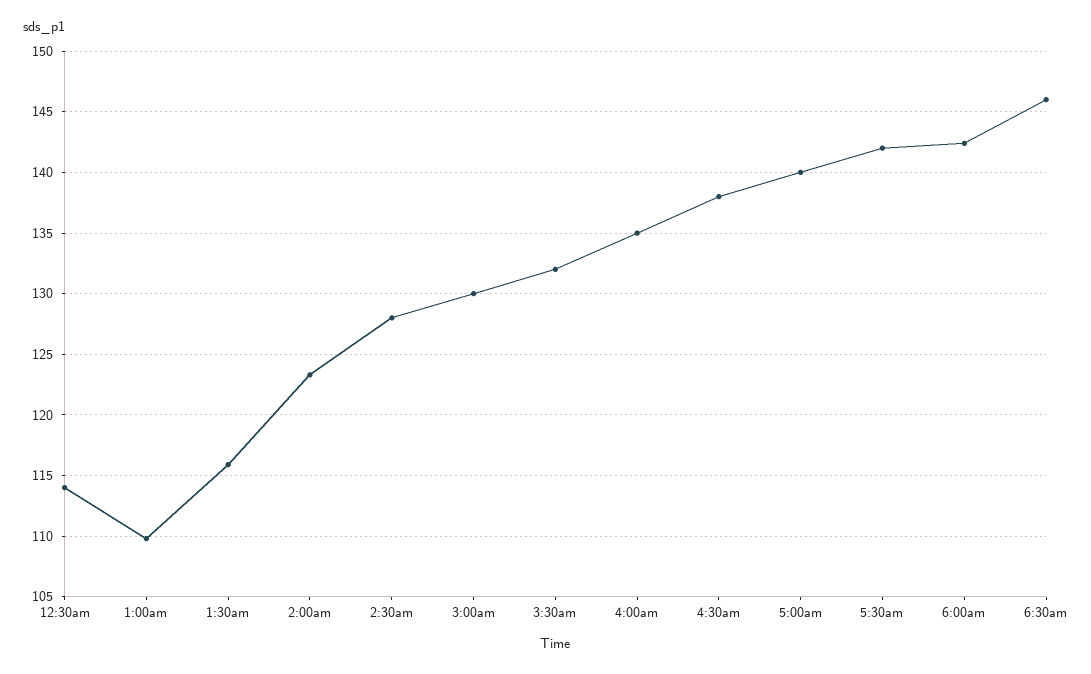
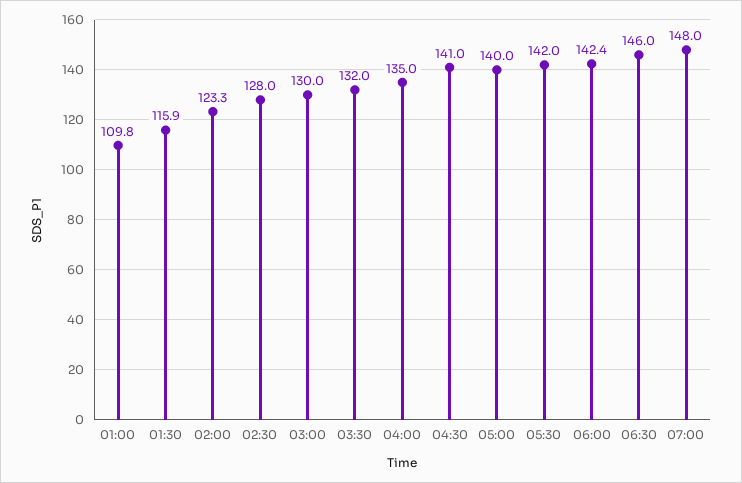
12:30am: 114 -> none
4:30am: 138 -> 141
07:00: none -> 148

